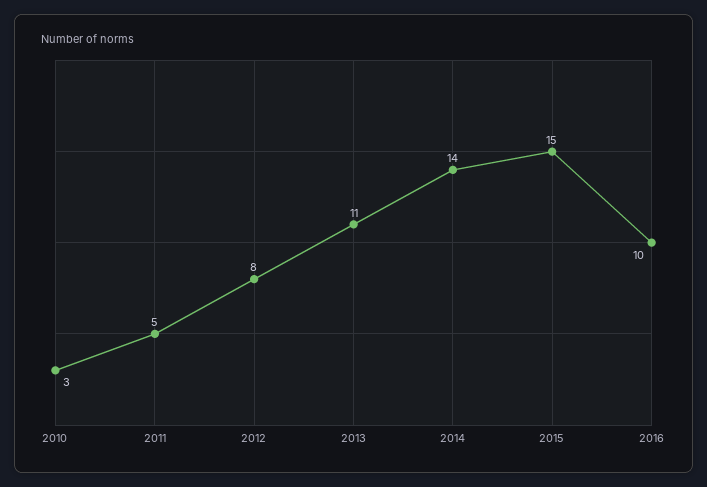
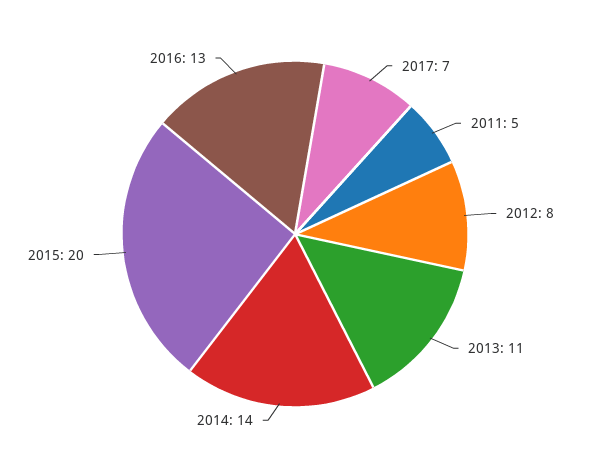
2010: 3 -> none
2015: 15 -> 20
2016: 10 -> 13
2017: none -> 7

